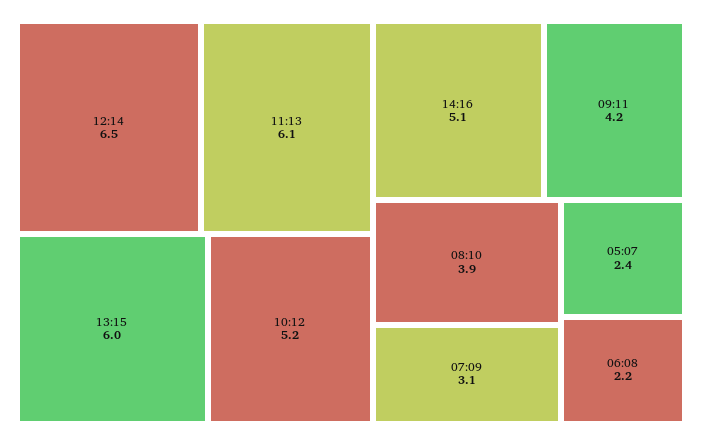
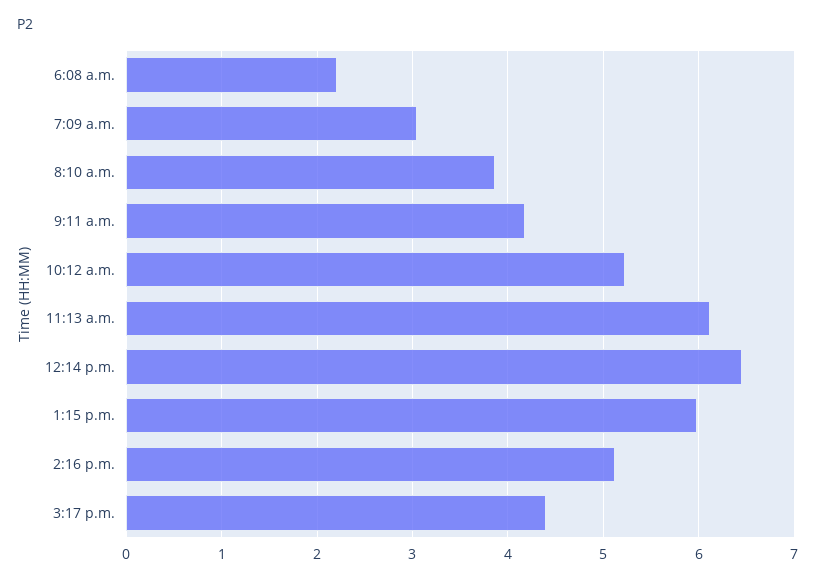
05:07: 2.4 -> none
3:17 p.m.: none -> 4.4

